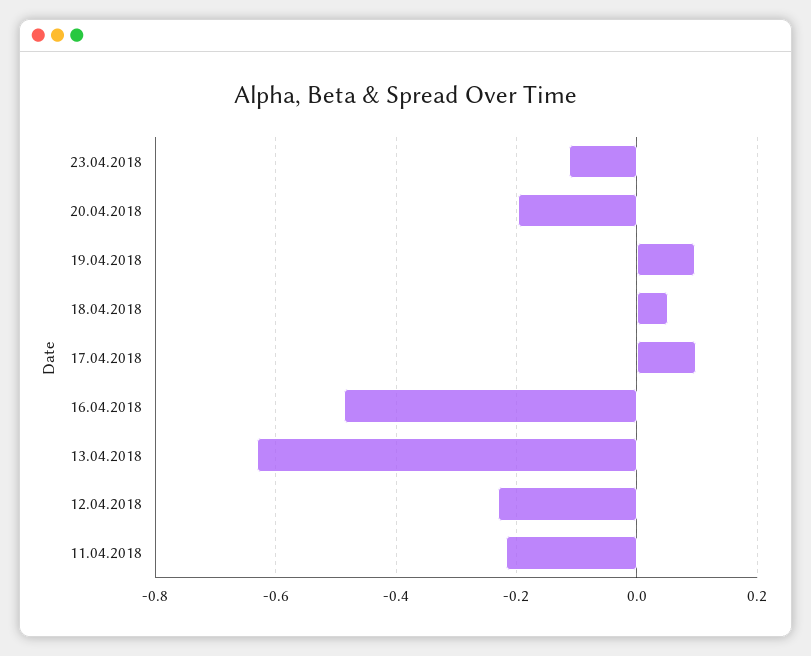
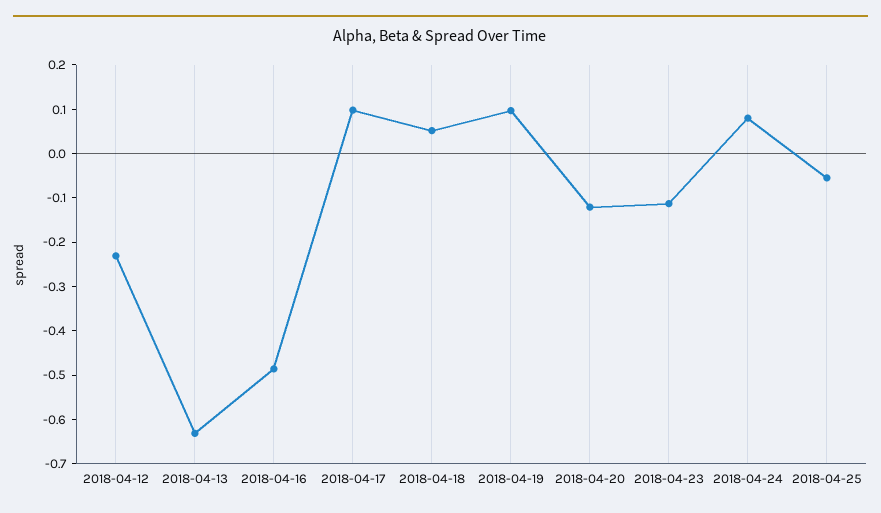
20.04.2018: -0.2 -> -0.12
11.04.2018: -0.22 -> none
2018-04-24: none -> 0.08
2018-04-25: none -> -0.06

